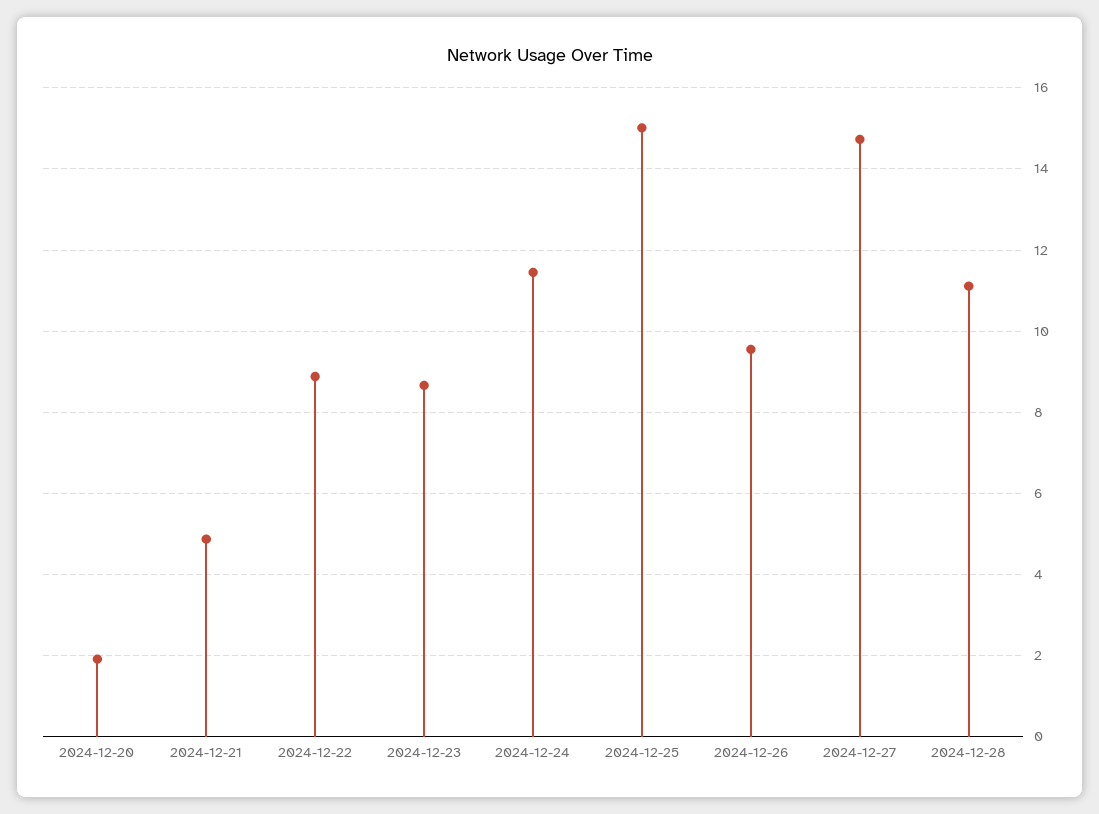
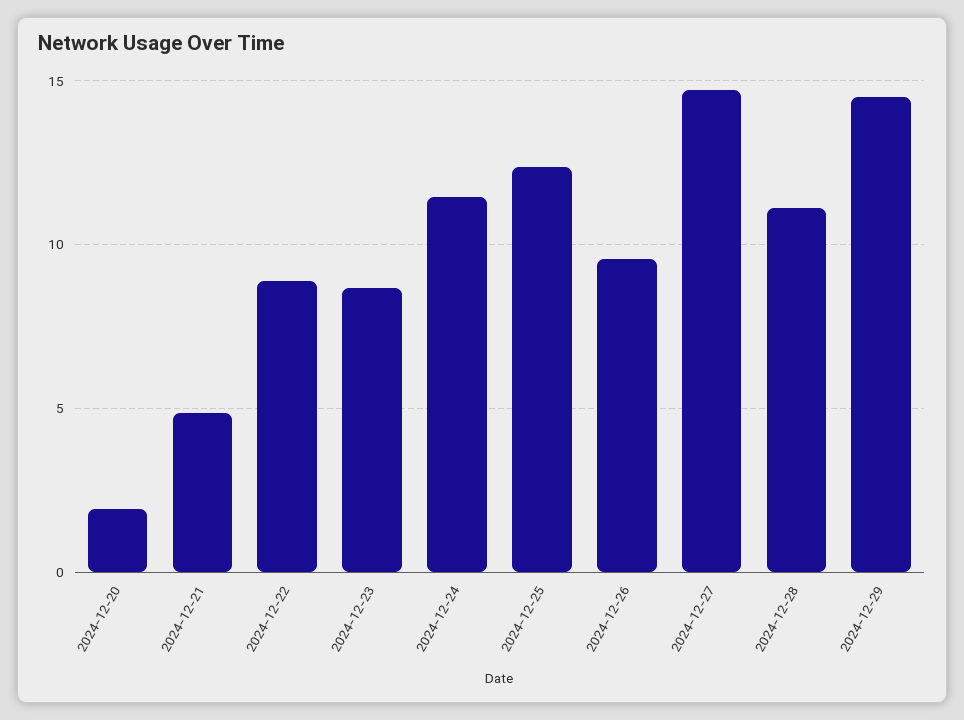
2024-12-25: 15 -> 12.5
2024-12-29: none -> 14.5

